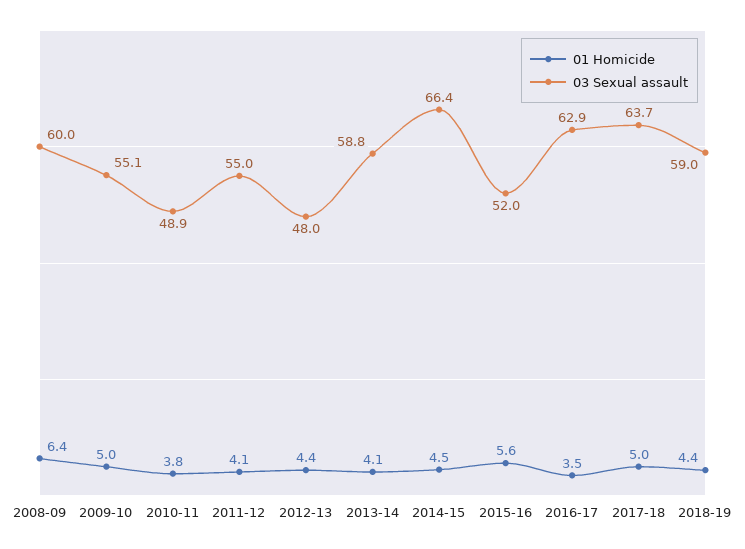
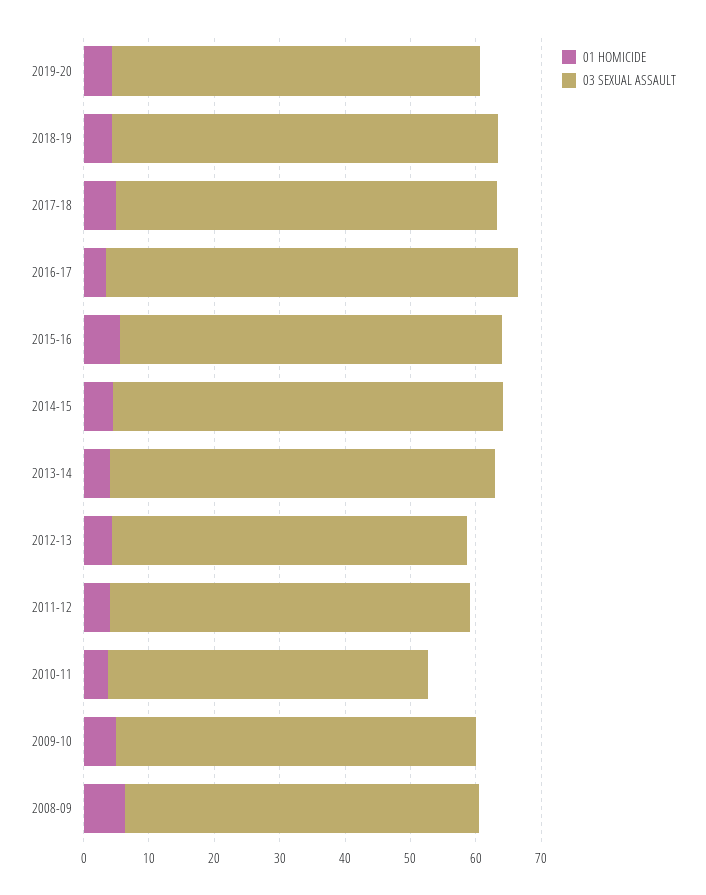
03 Sexual assault, 2008-09: 60 -> 54
03 Sexual assault, 2012-13: 48 -> 54
03 Sexual assault, 2014-15: 66.4 -> 60
03 Sexual assault, 2015-16: 52 -> 58
03 Sexual assault, 2017-18: 63.7 -> 58
01 Homicide, 2019-20: none -> 4
03 Sexual assault, 2019-20: none -> 56

